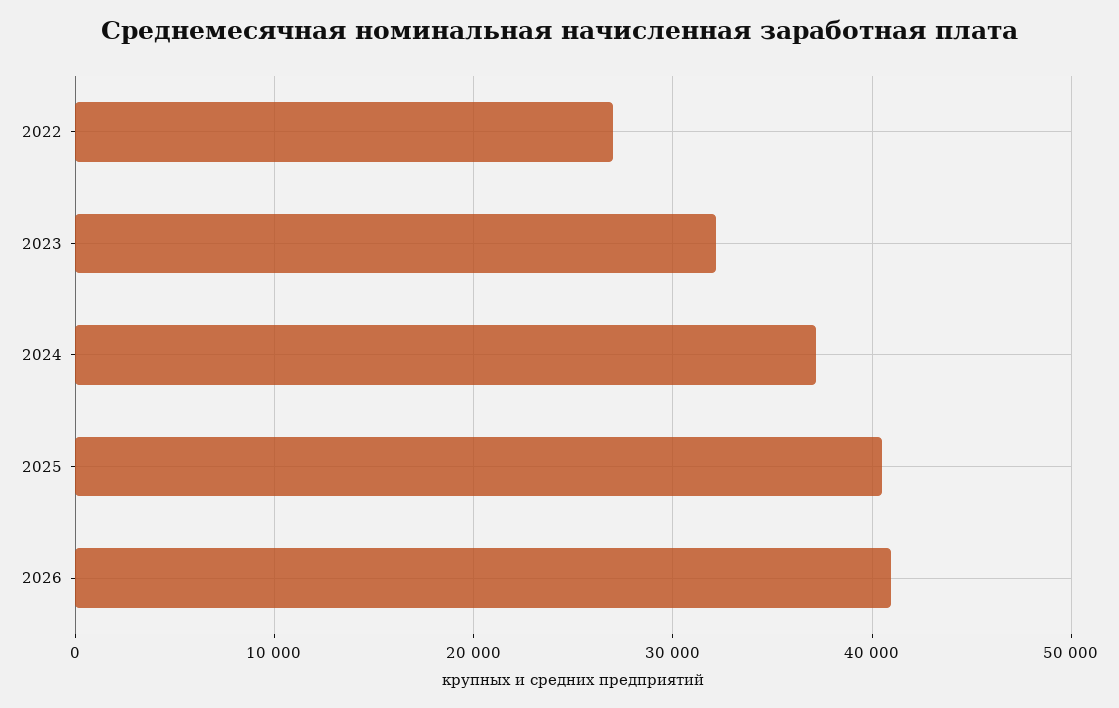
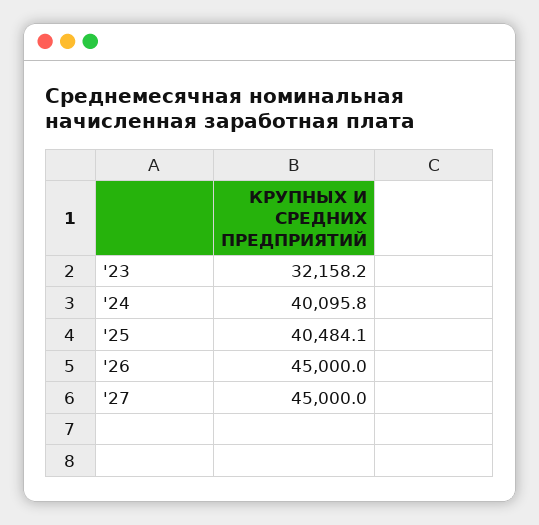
2022: 27000 -> none
2024: 37000 -> 40095.8
2026: 41000 -> 45000
'27: none -> 45000

